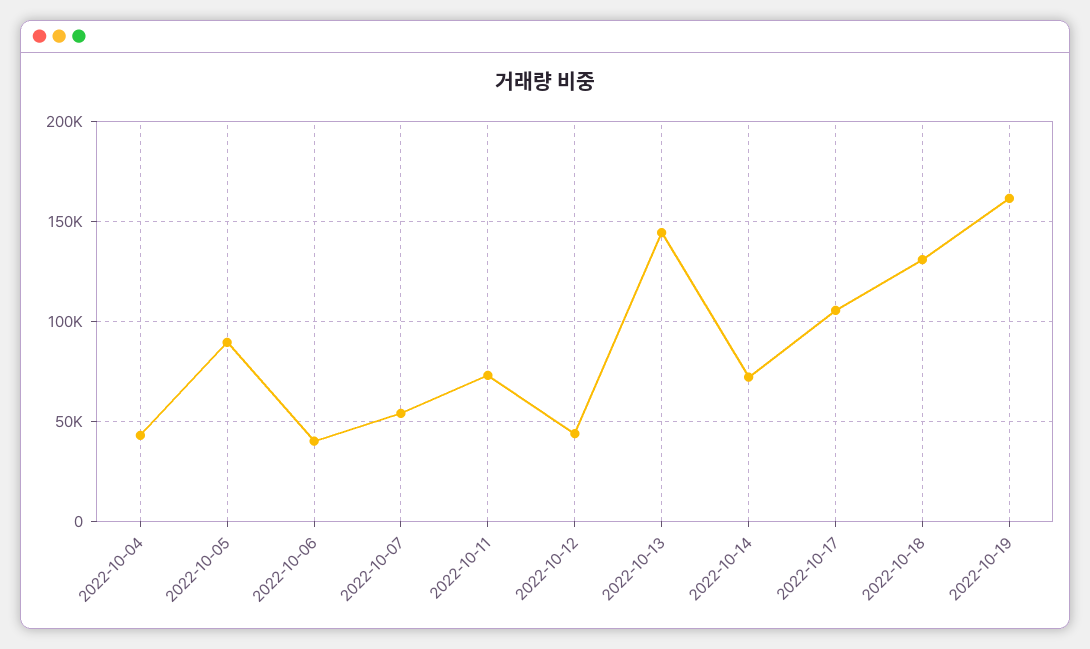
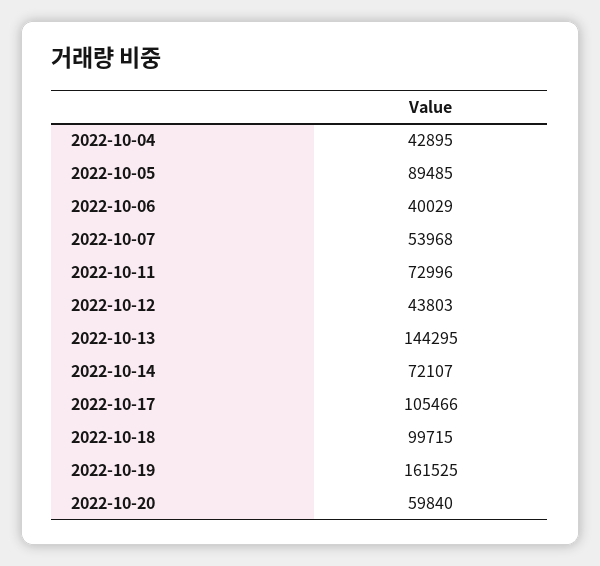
2022-10-18: 130000 -> 99715
2022-10-20: none -> 59840

